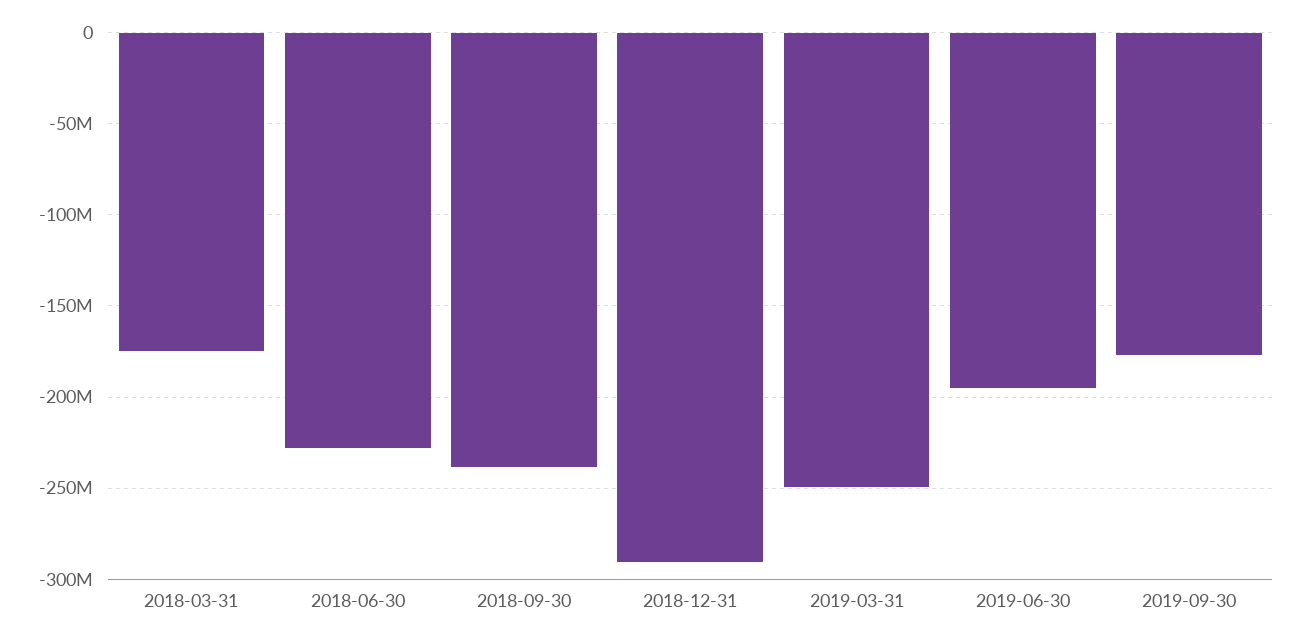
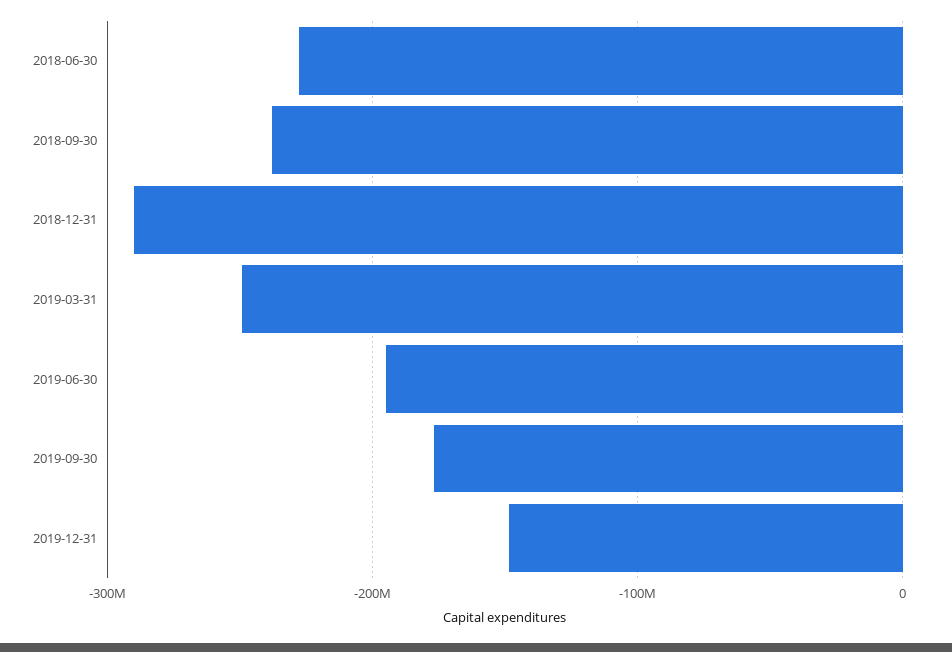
2018-03-31: -175000000 -> none
2019-12-31: none -> -150000000

